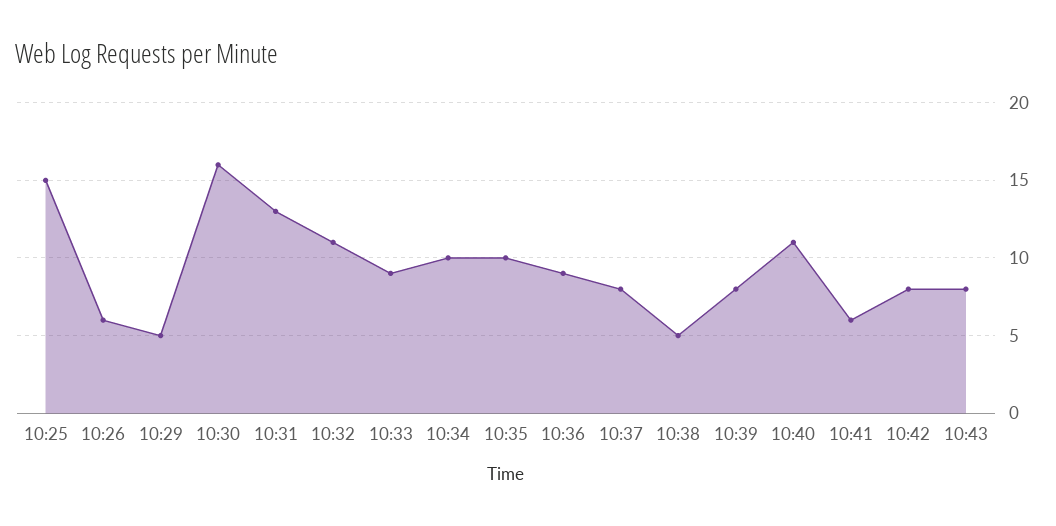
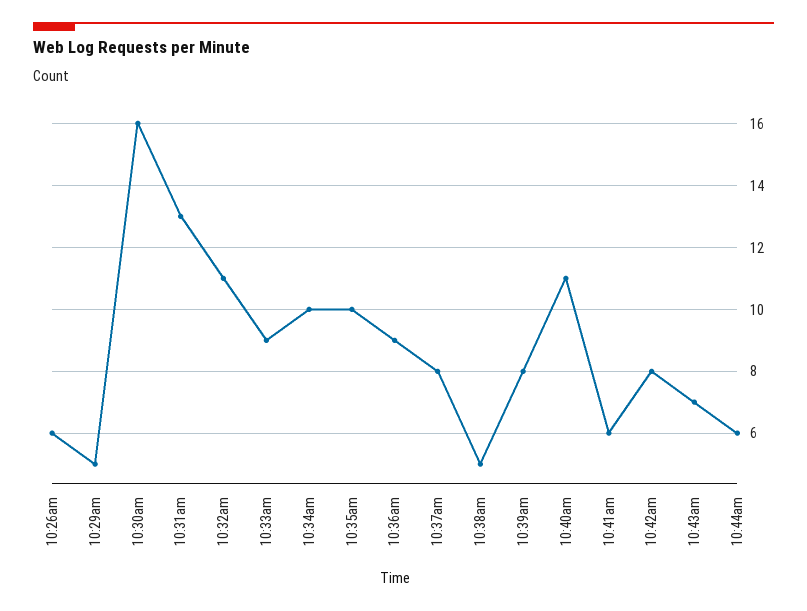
10:25: 15 -> none
10:43: 8 -> 7
10:44am: none -> 6

